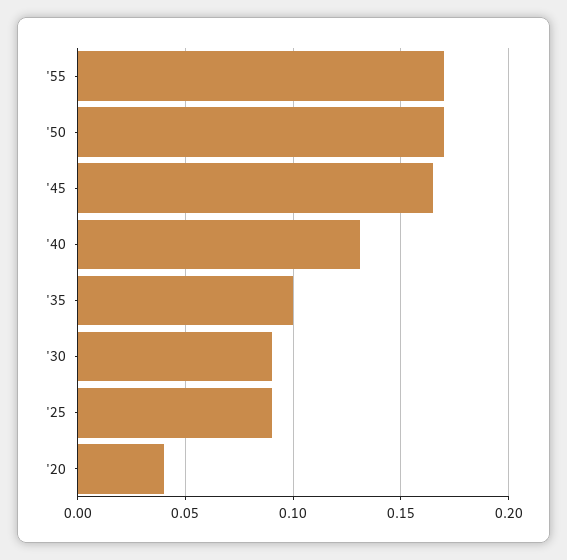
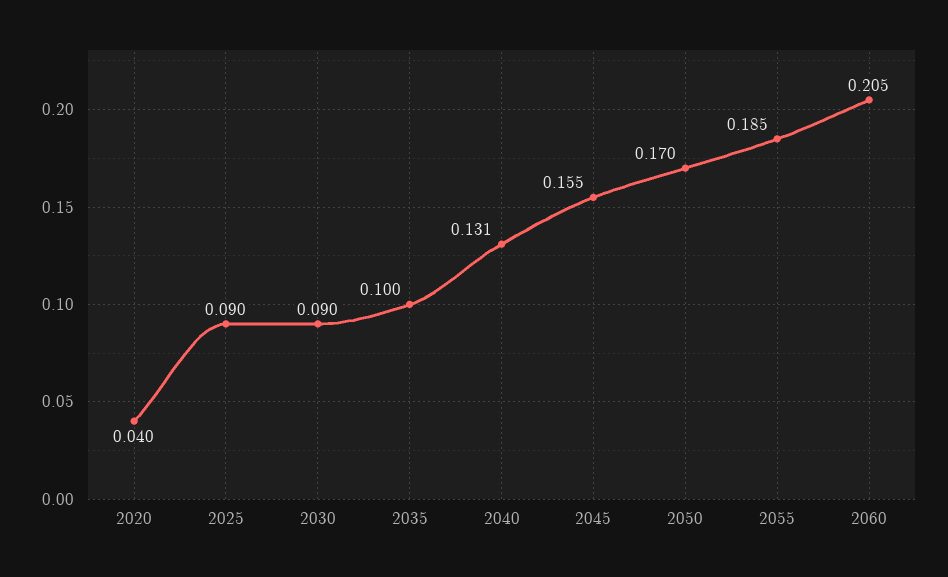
'55: 0.17 -> 0.185
'45: 0.165 -> 0.155
2060: none -> 0.205

